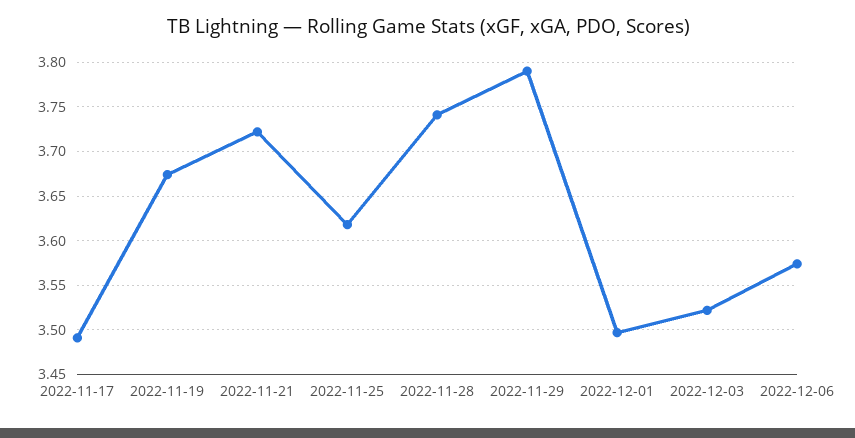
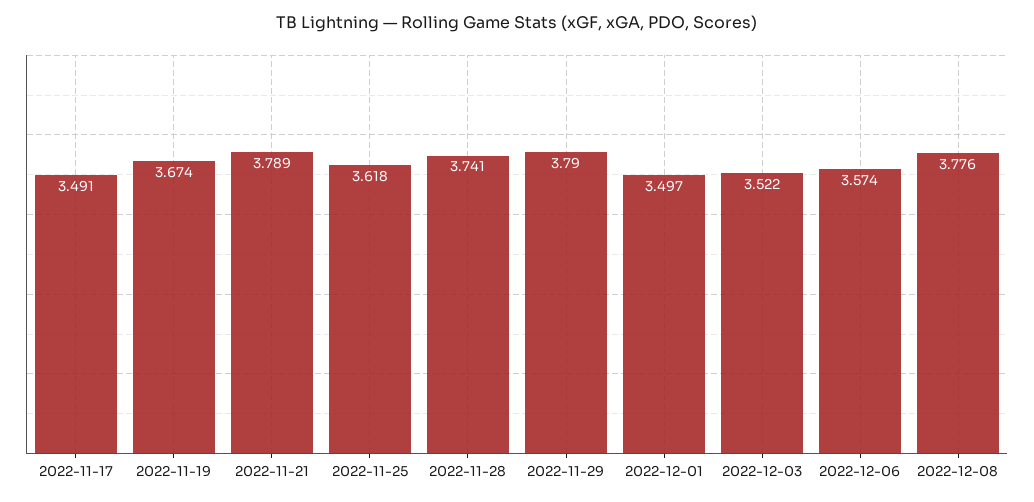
2022-11-21: 3.72 -> 3.789
2022-12-08: none -> 3.776

